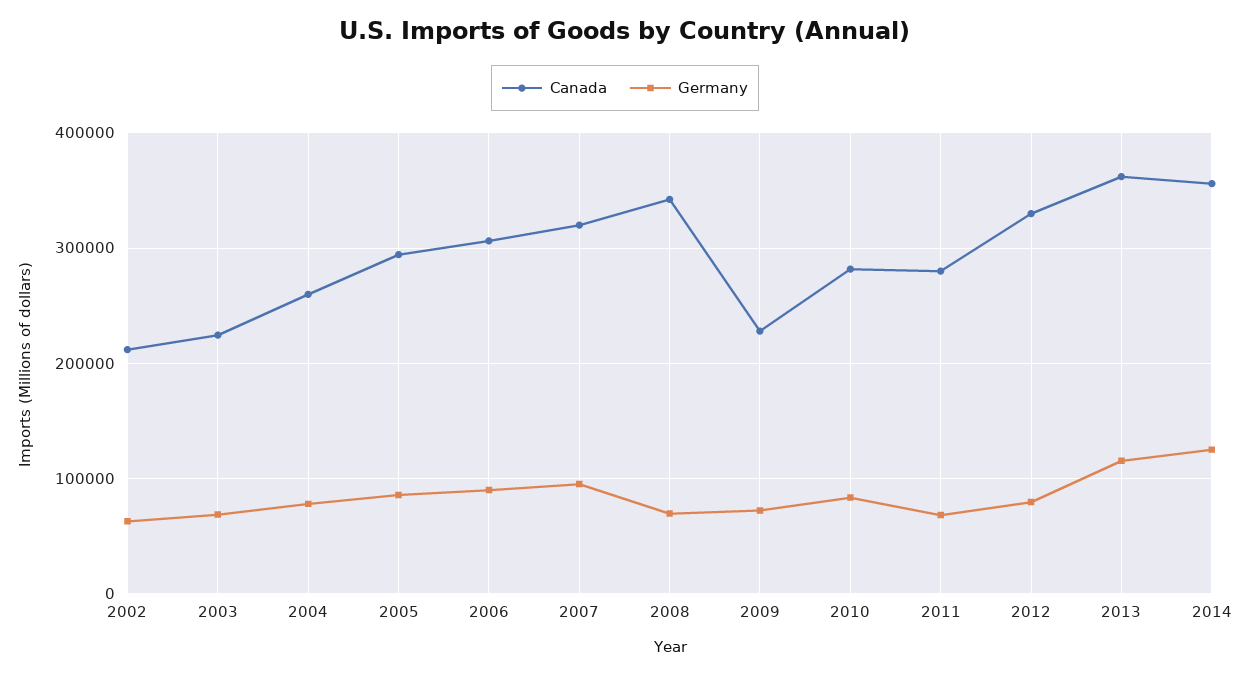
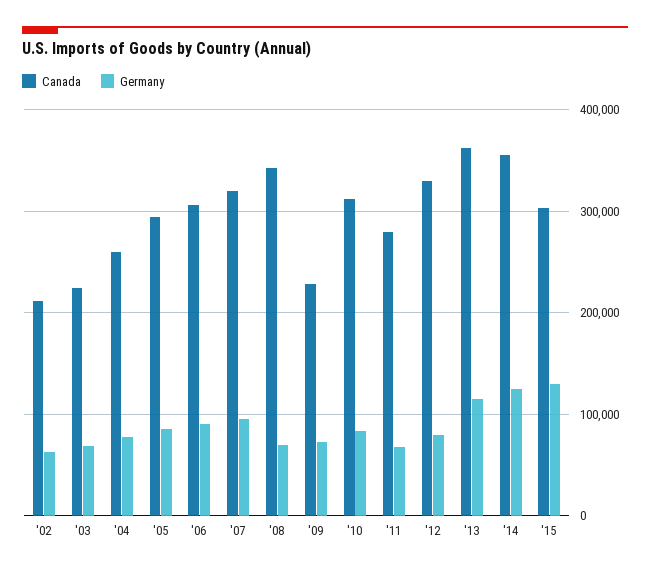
Canada, 2010: 280000 -> 310000
Canada, '15: none -> 300000
Germany, '15: none -> 130000

